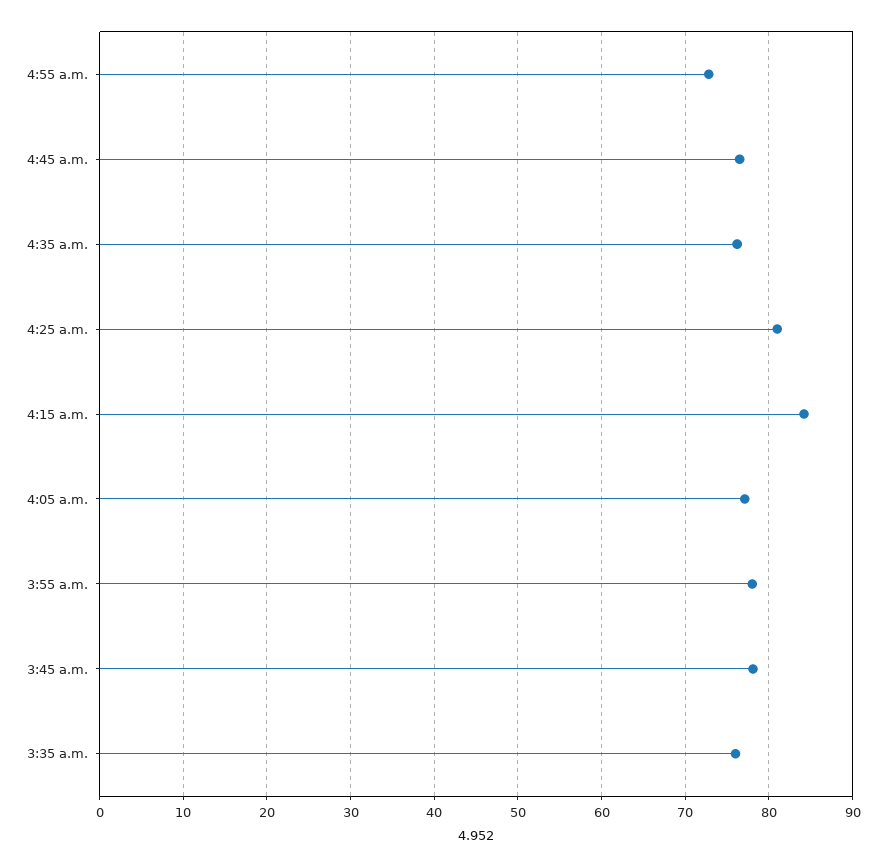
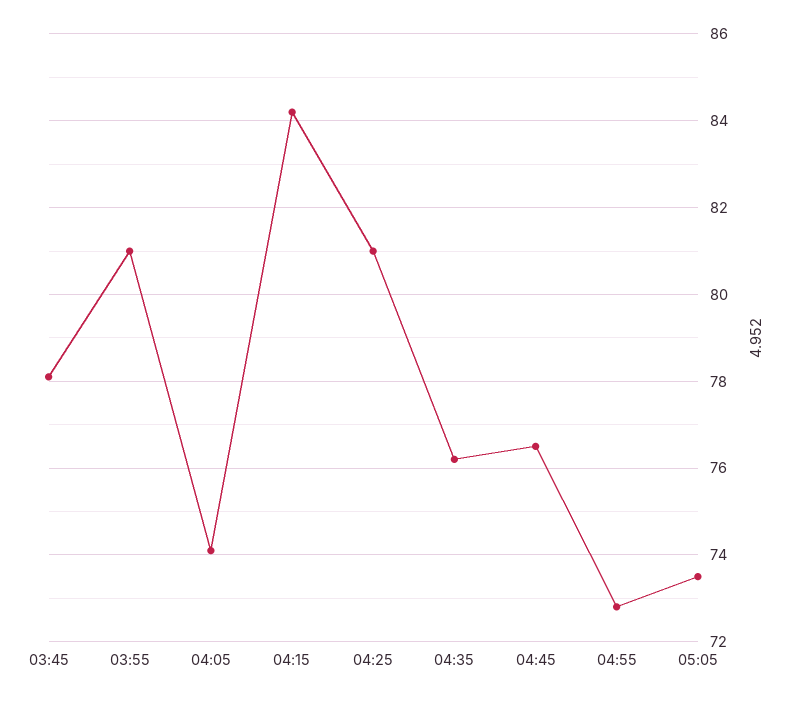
4:05 a.m.: 77 -> 74
3:55 a.m.: 78 -> 81
3:35 a.m.: 76 -> none
05:05: none -> 73.5

